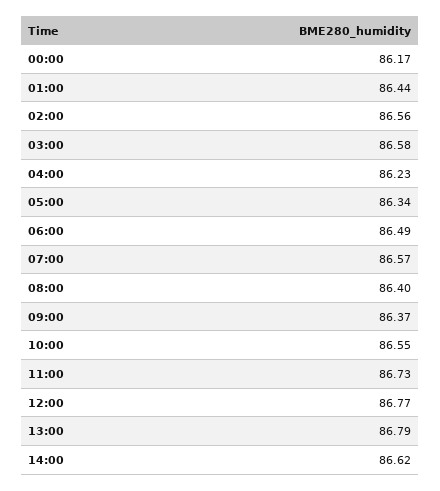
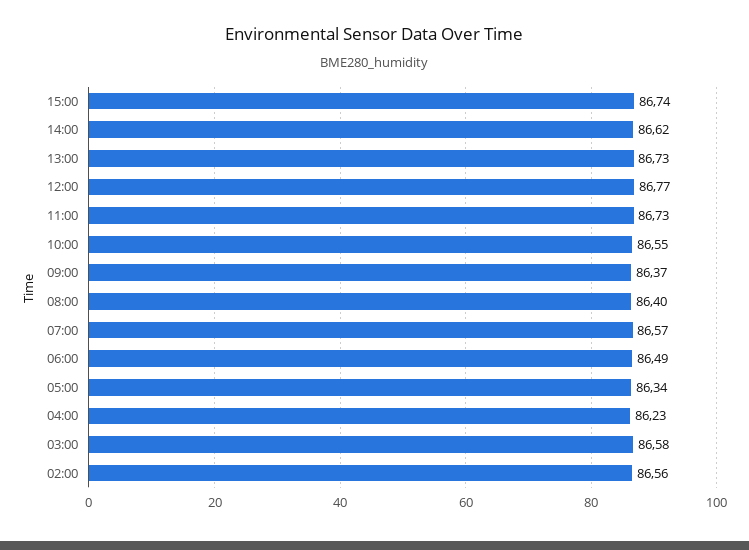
00:00: 86.17 -> none
01:00: 86.44 -> none
13:00: 86.79 -> 86.73
15:00: none -> 86.74

